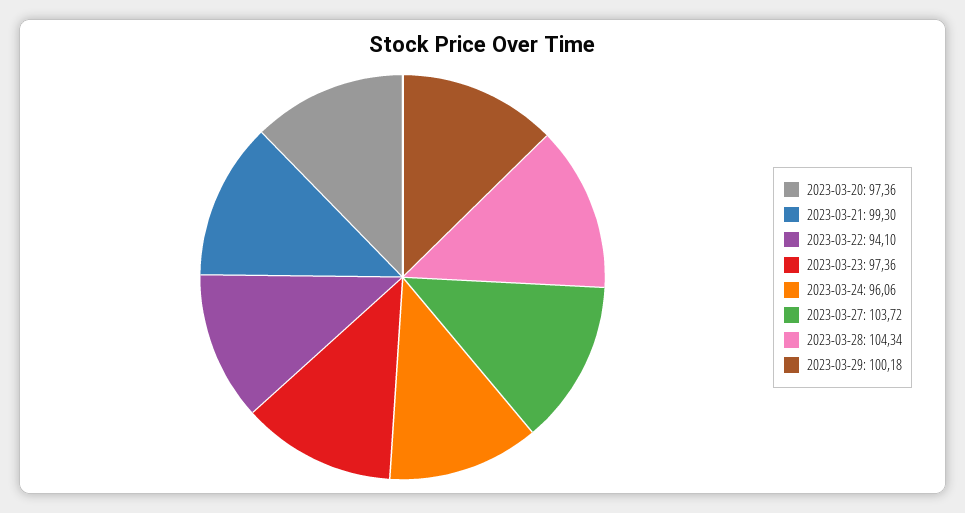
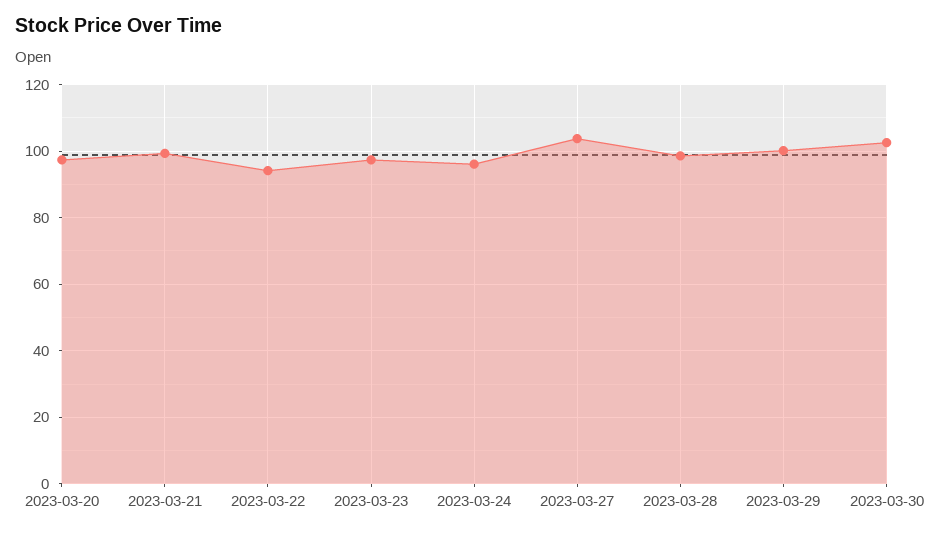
2023-03-28: 104.34 -> 98
2023-03-30: none -> 102

